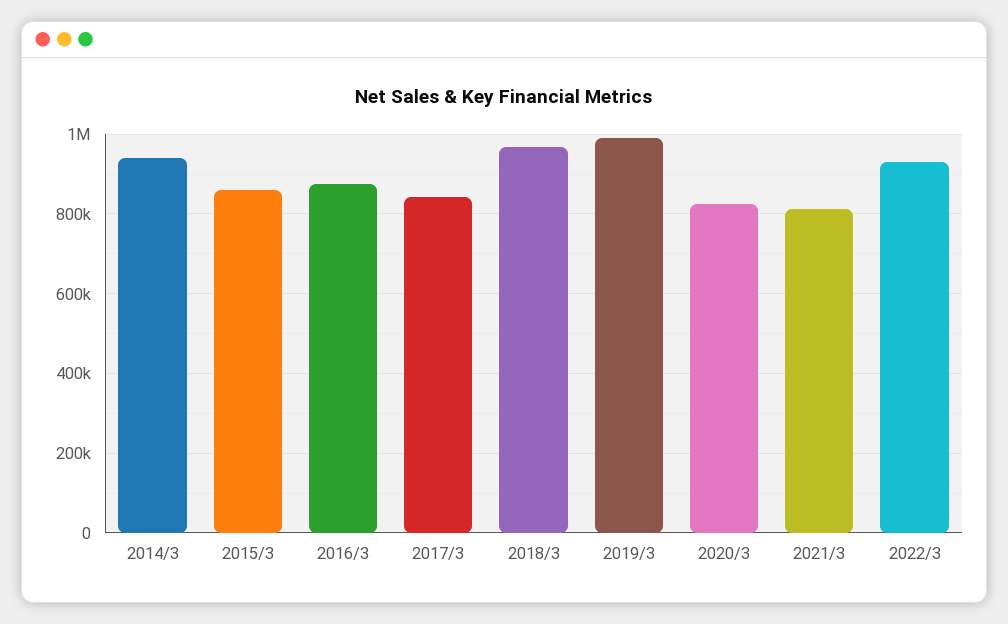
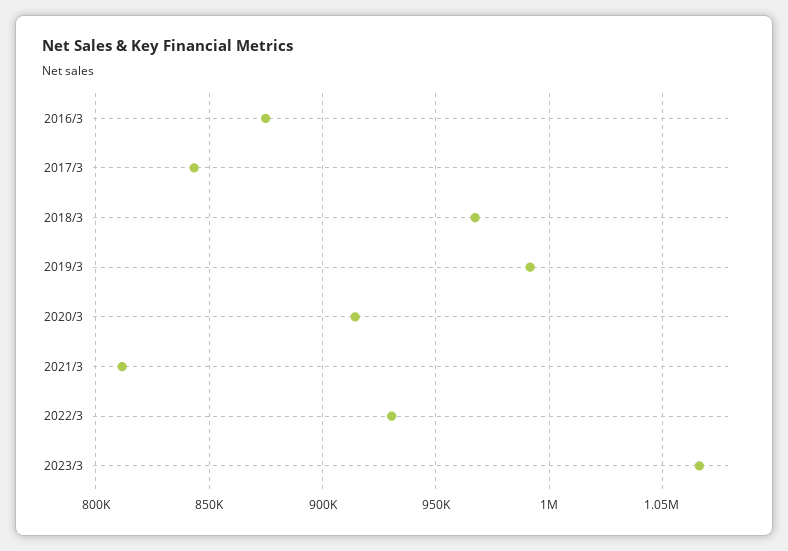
2014/3: 940000 -> none
2015/3: 860000 -> none
2020/3: 820000 -> 915000
2023/3: none -> 1065000

